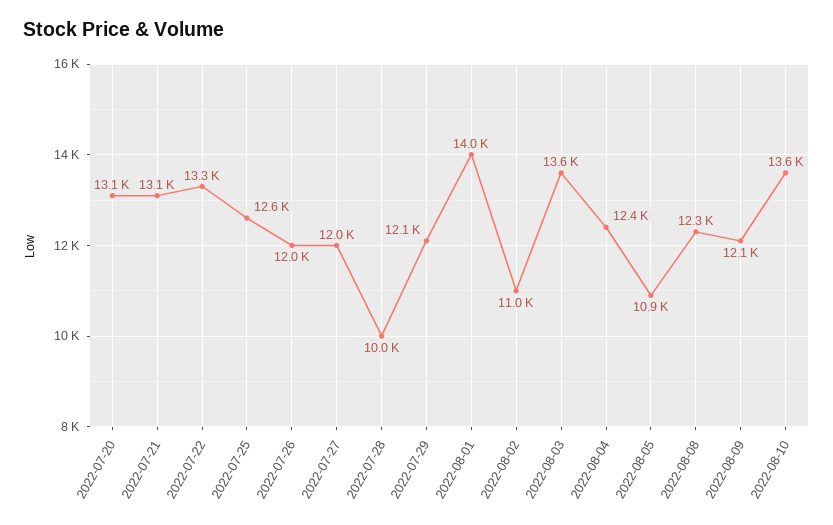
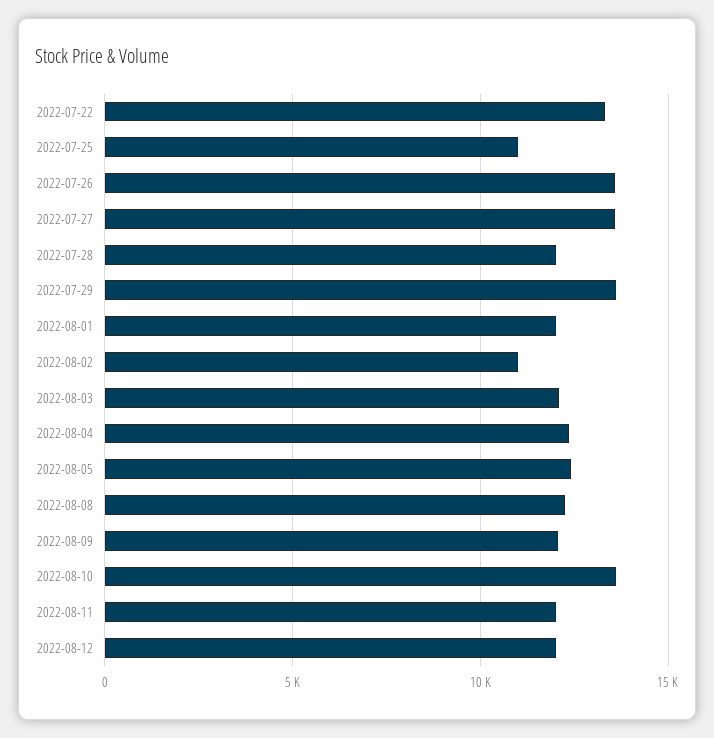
2022-07-20: 13100 -> none
2022-07-21: 13100 -> none
2022-07-25: 12600 -> 11000
2022-07-26: 12000 -> 13500
2022-07-27: 12000 -> 13500
2022-07-28: 10000 -> 12000
2022-07-29: 12100 -> 13500
2022-08-01: 14000 -> 12000
2022-08-03: 13600 -> 12000
2022-08-05: 10900 -> 12500
2022-08-11: none -> 12000
2022-08-12: none -> 12000

